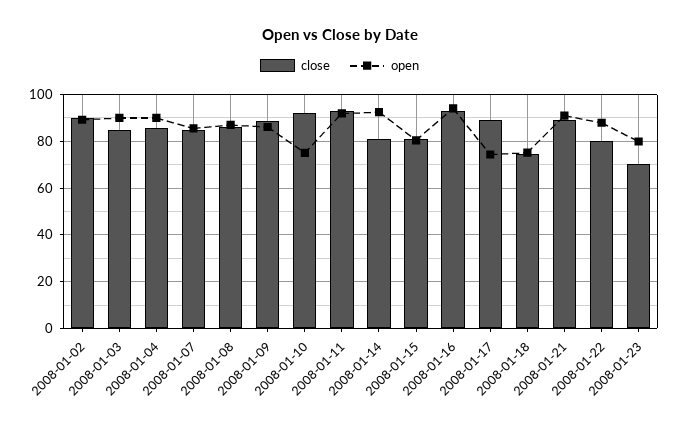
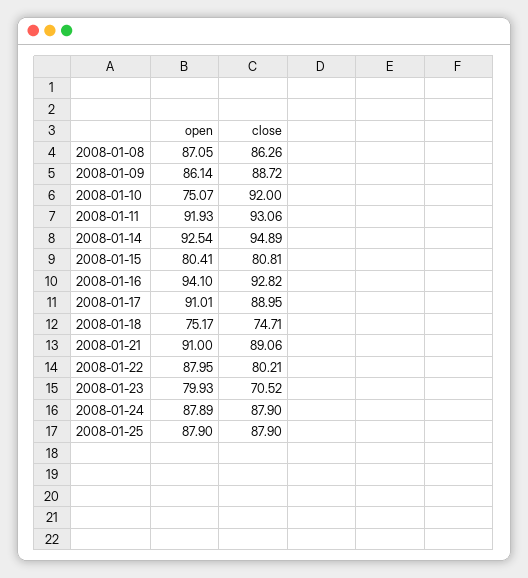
close, 2008-01-02: 90 -> none
open, 2008-01-02: 90 -> none
close, 2008-01-03: 85 -> none
open, 2008-01-03: 90 -> none
close, 2008-01-04: 85 -> none
open, 2008-01-04: 90 -> none
close, 2008-01-07: 85 -> none
open, 2008-01-07: 85 -> none
close, 2008-01-14: 80 -> 94.89
open, 2008-01-17: 75 -> 91.01
open, 2008-01-24: none -> 87.89
close, 2008-01-24: none -> 87.9
open, 2008-01-25: none -> 87.9
close, 2008-01-25: none -> 87.9

